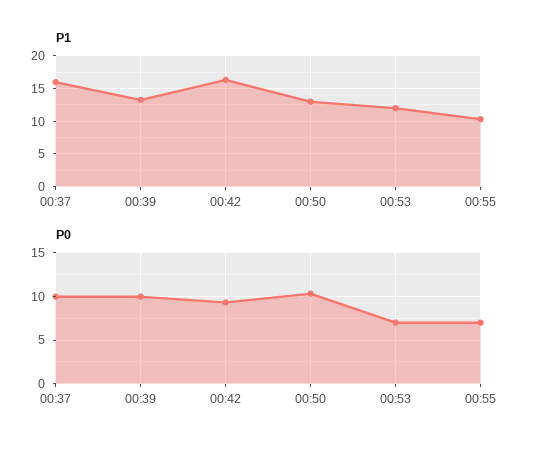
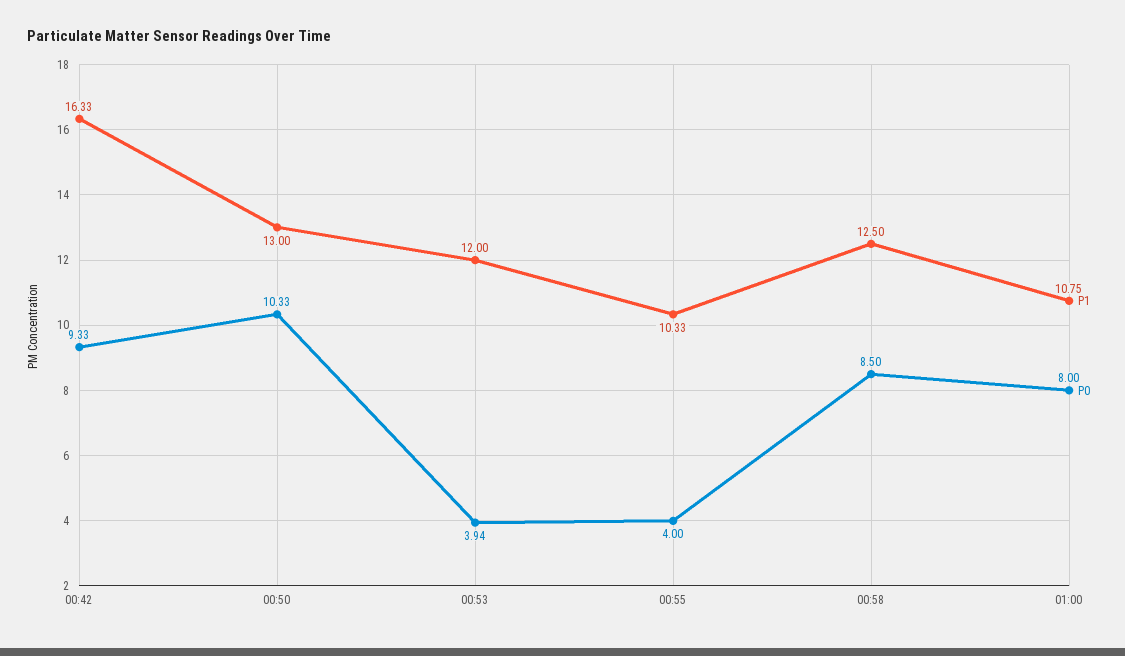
P1, 00:37: 16 -> none
P1, 00:39: 13 -> none
P0, 00:37: 10 -> none
P0, 00:39: 10 -> none
P0, 00:53: 7 -> 3.94
P0, 00:55: 7 -> 4
P1, 00:58: none -> 12.5
P0, 00:58: none -> 8.5
P1, 01:00: none -> 10.75
P0, 01:00: none -> 8

